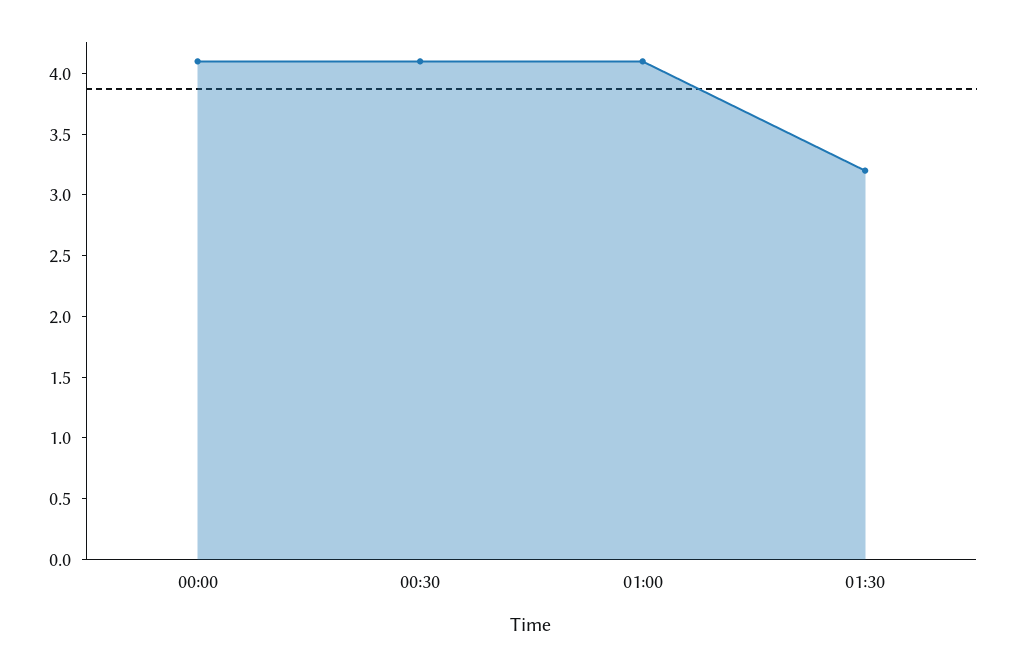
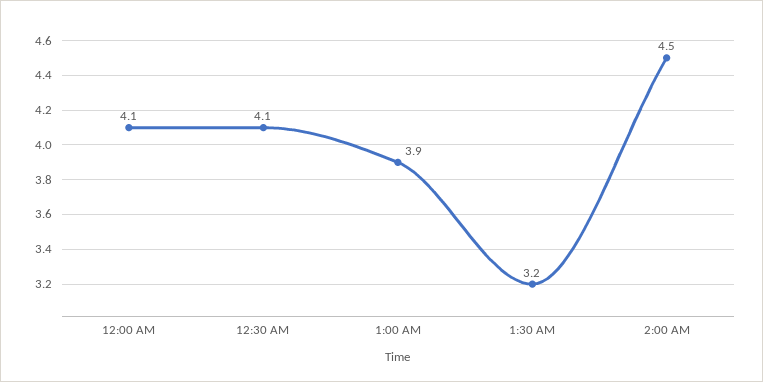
01:00: 4.1 -> 3.9
2:00 AM: none -> 4.5

